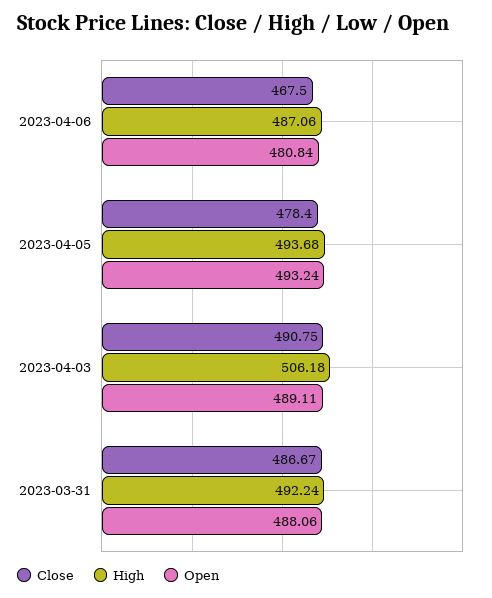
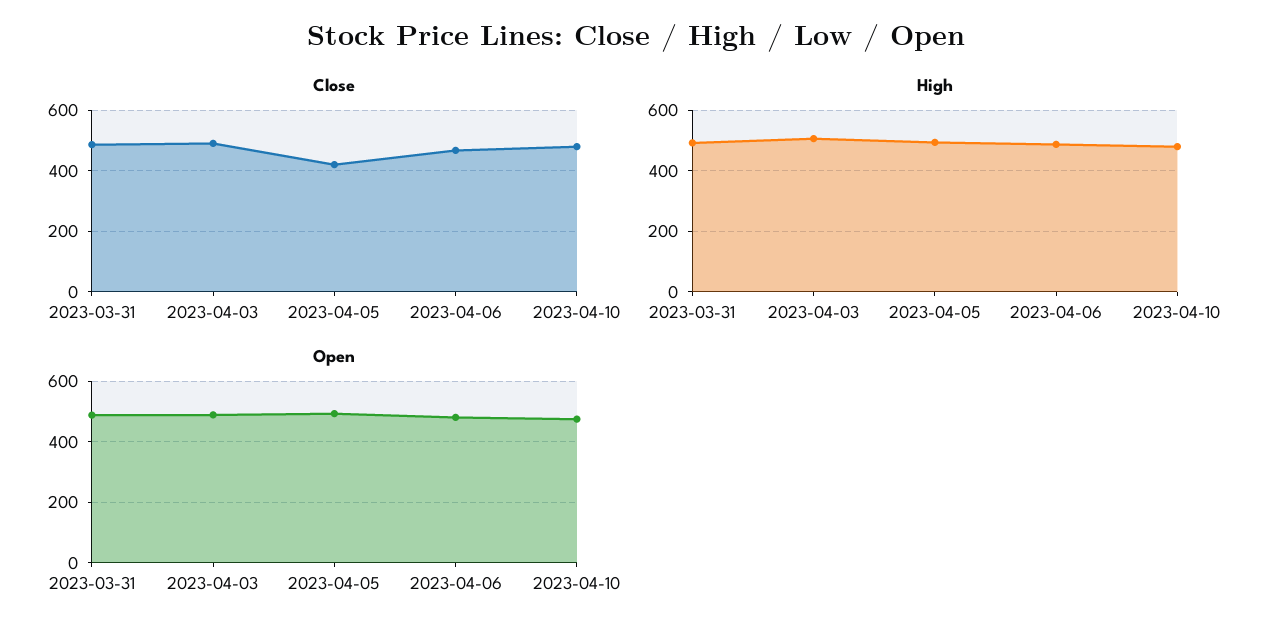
Close, 2023-04-05: 478.4 -> 420
Close, 2023-04-10: none -> 480
High, 2023-04-10: none -> 480
Open, 2023-04-10: none -> 480

